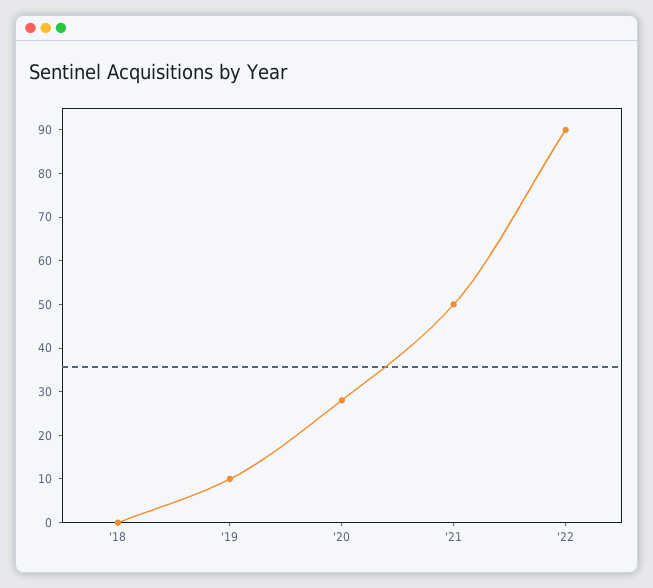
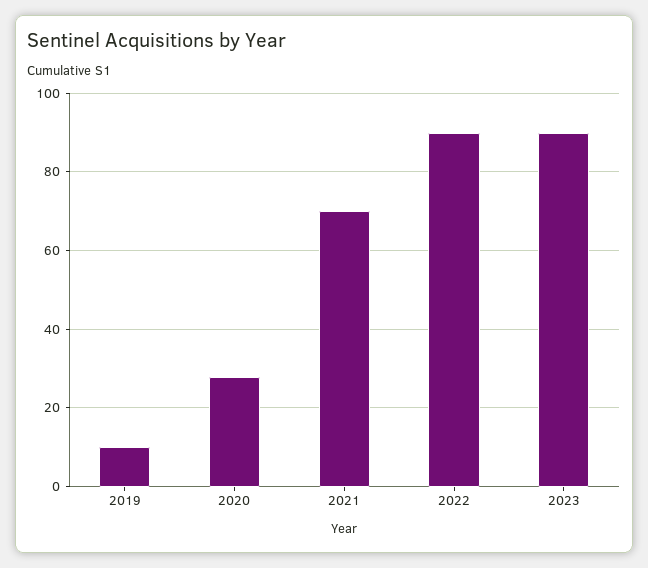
'18: 0 -> none
'21: 50 -> 70
2023: none -> 90

